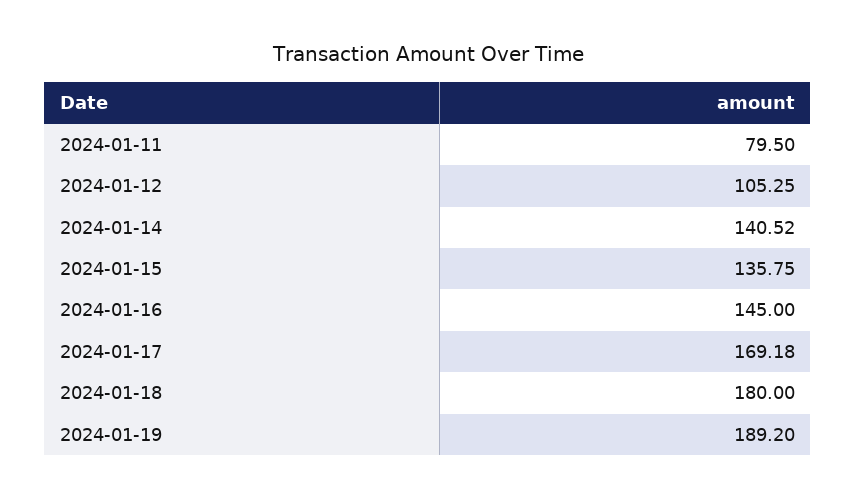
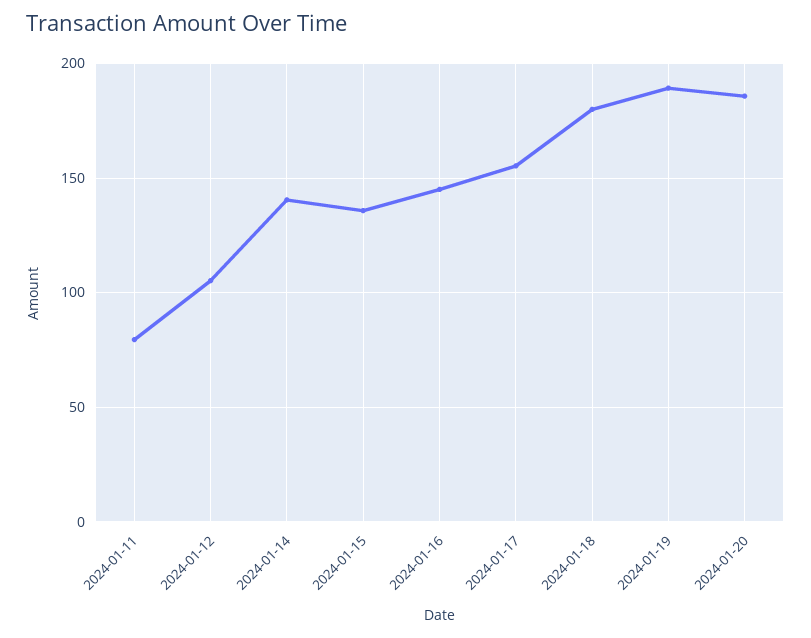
2024-01-17: 169.18 -> 155
2024-01-20: none -> 185

